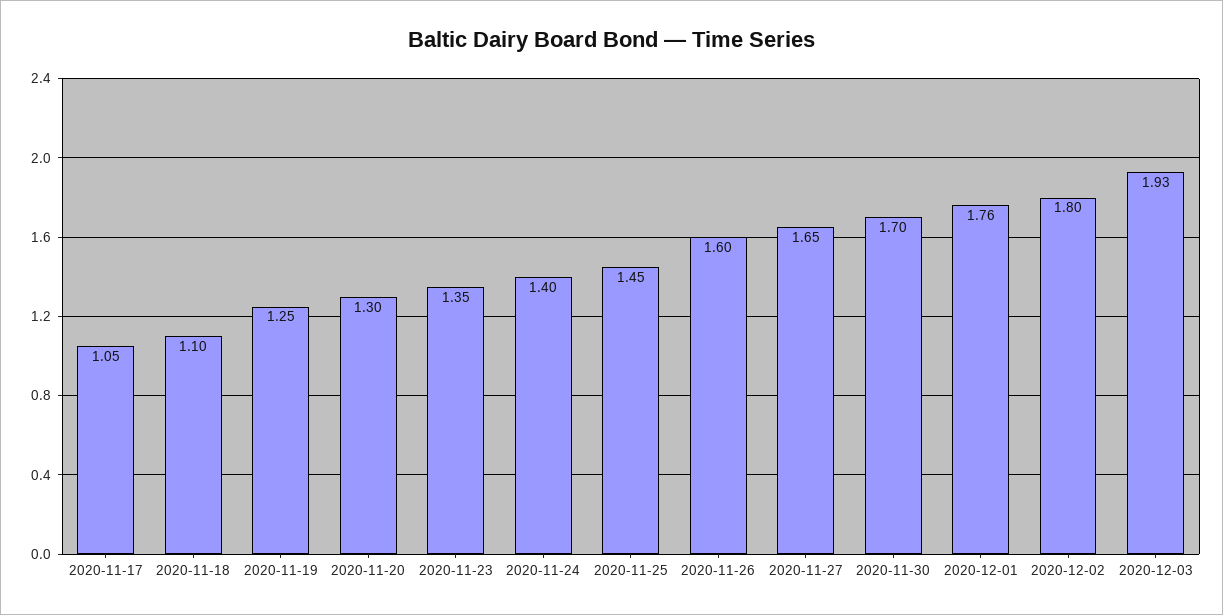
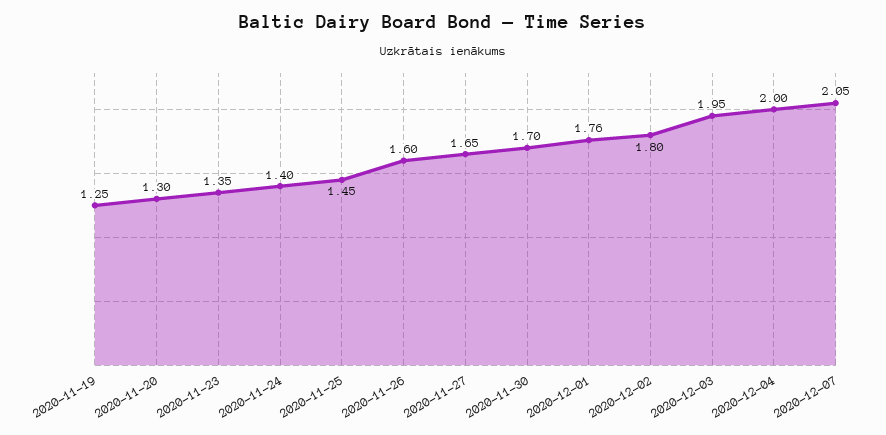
2020-11-17: 1.05 -> none
2020-11-18: 1.1 -> none
2020-12-03: 1.93 -> 1.95
2020-12-04: none -> 2
2020-12-07: none -> 2.05

